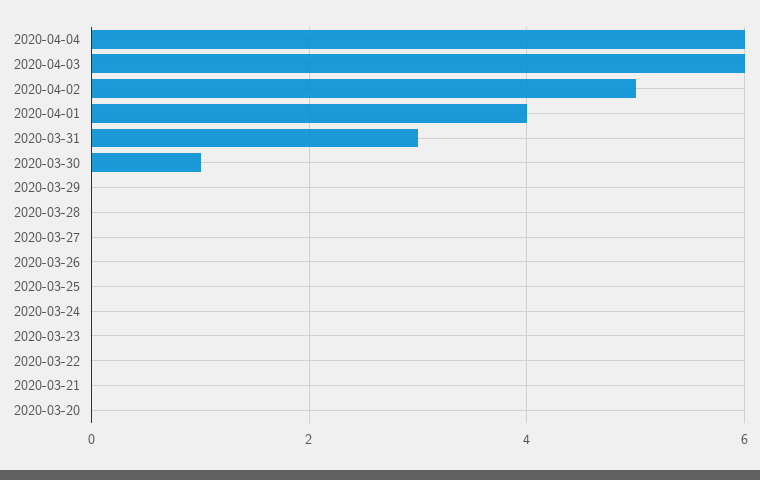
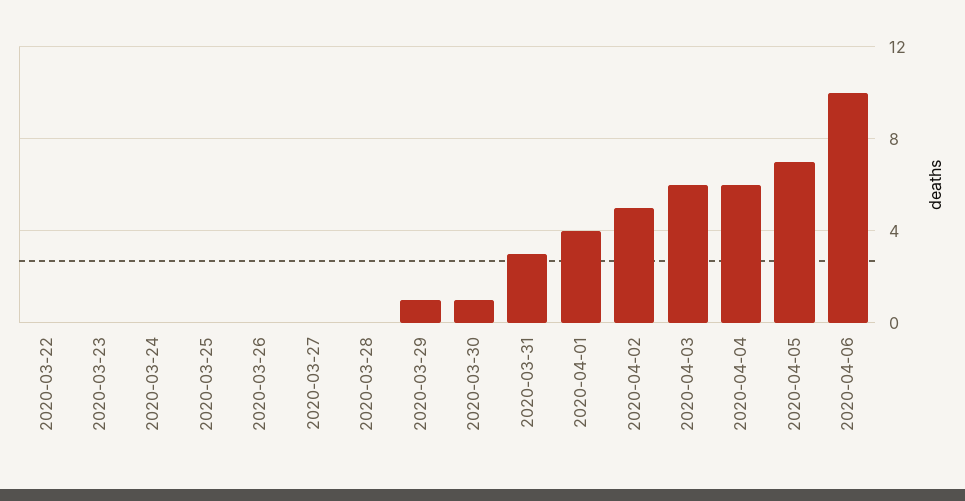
2020-03-29: 0 -> 1
2020-03-21: 0 -> none
2020-03-20: 0 -> none
2020-04-05: none -> 7
2020-04-06: none -> 10

